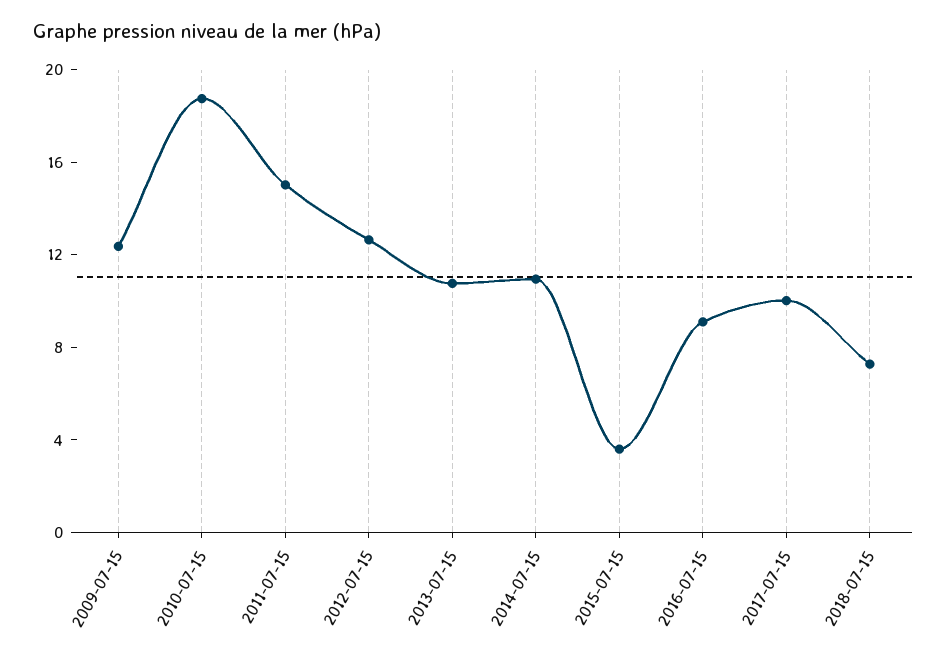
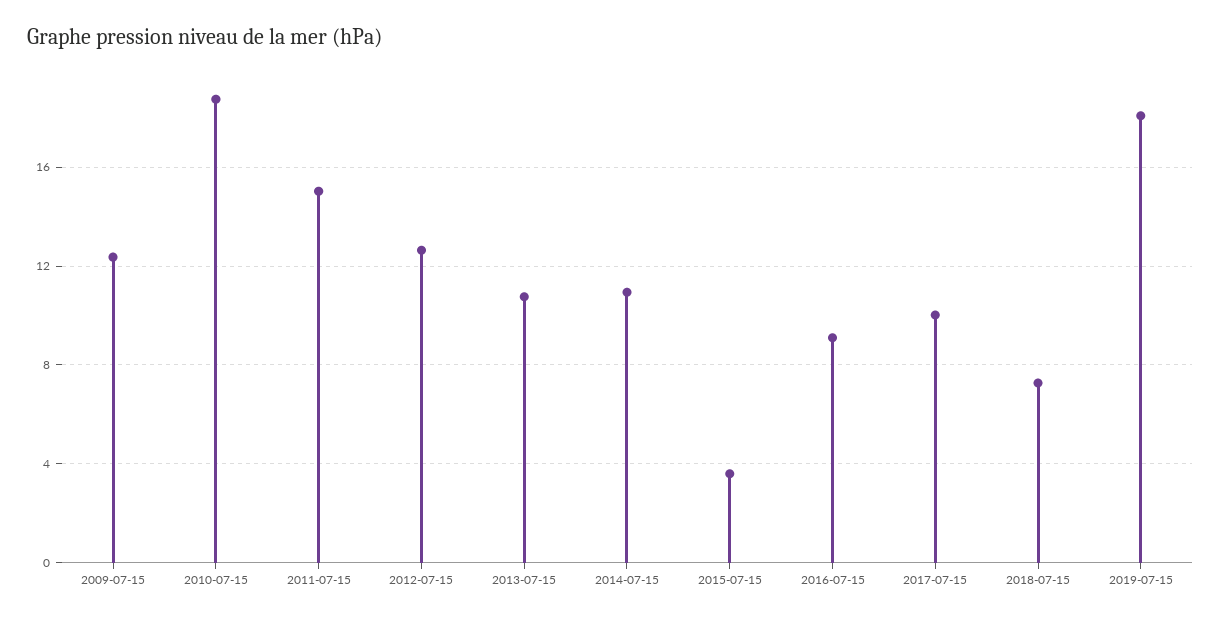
2019-07-15: none -> 18

